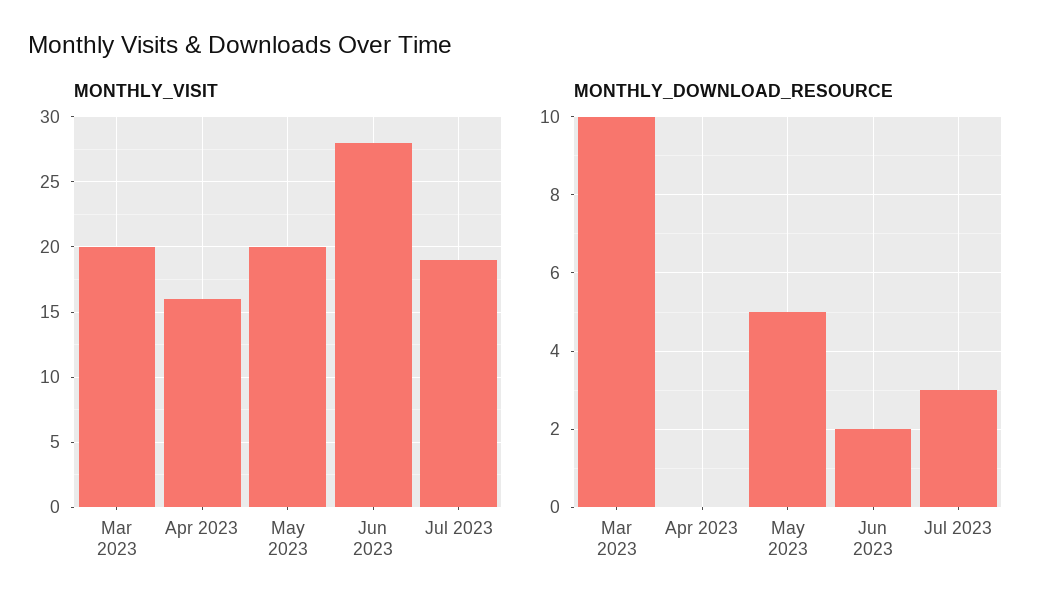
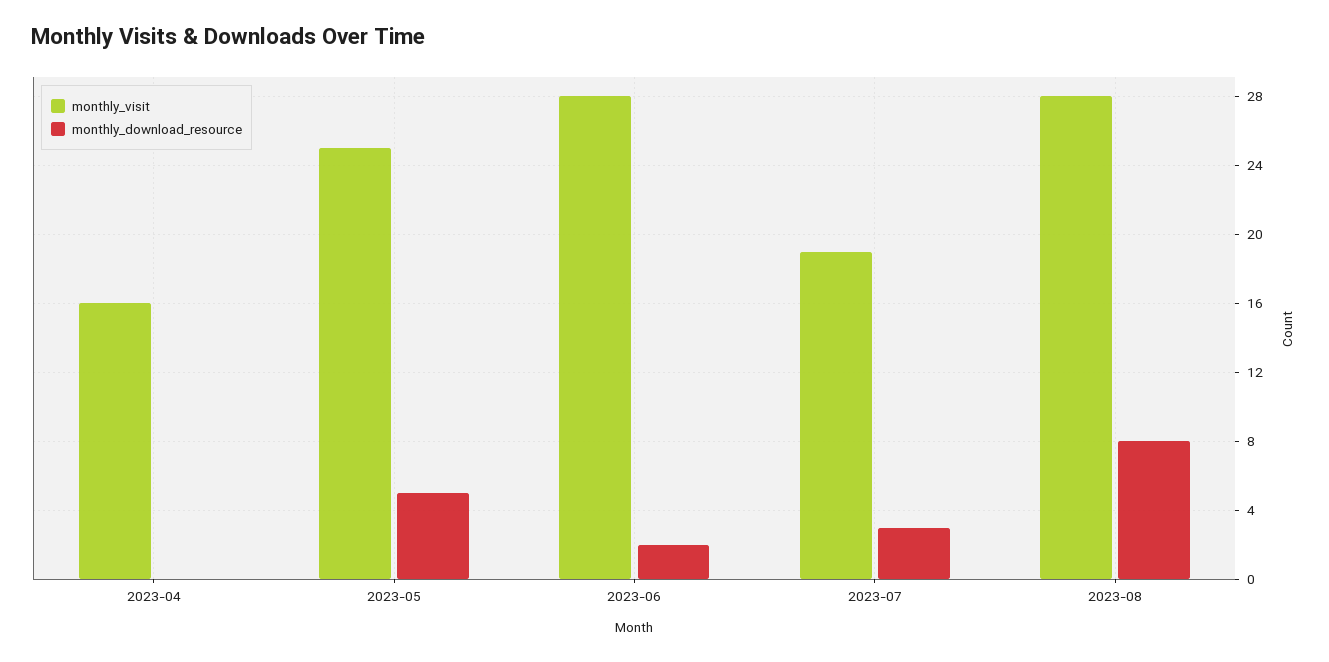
MONTHLY_VISIT, Mar 2023: 20 -> none
MONTHLY_VISIT, May 2023: 20 -> 25
MONTHLY_DOWNLOAD_RESOURCE, Mar 2023: 10 -> none
MONTHLY_VISIT, 2023-08: none -> 28
MONTHLY_DOWNLOAD_RESOURCE, 2023-08: none -> 8

